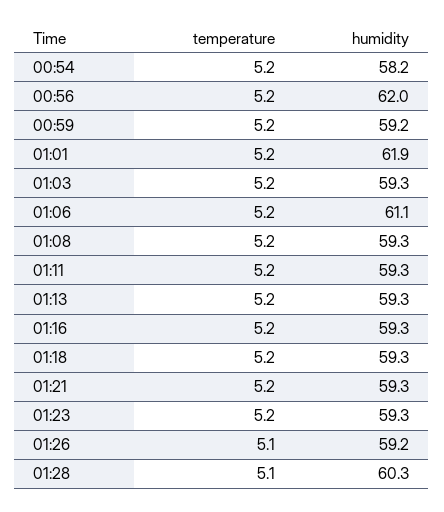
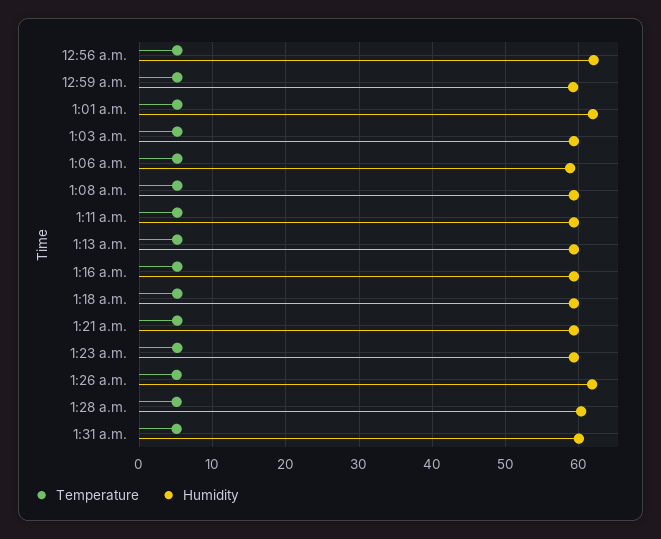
temperature, 00:54: 5.2 -> none
humidity, 00:54: 58.2 -> none
humidity, 01:06: 61.1 -> 59
humidity, 01:26: 59.2 -> 62
temperature, 1:31 a.m.: none -> 5
humidity, 1:31 a.m.: none -> 60

